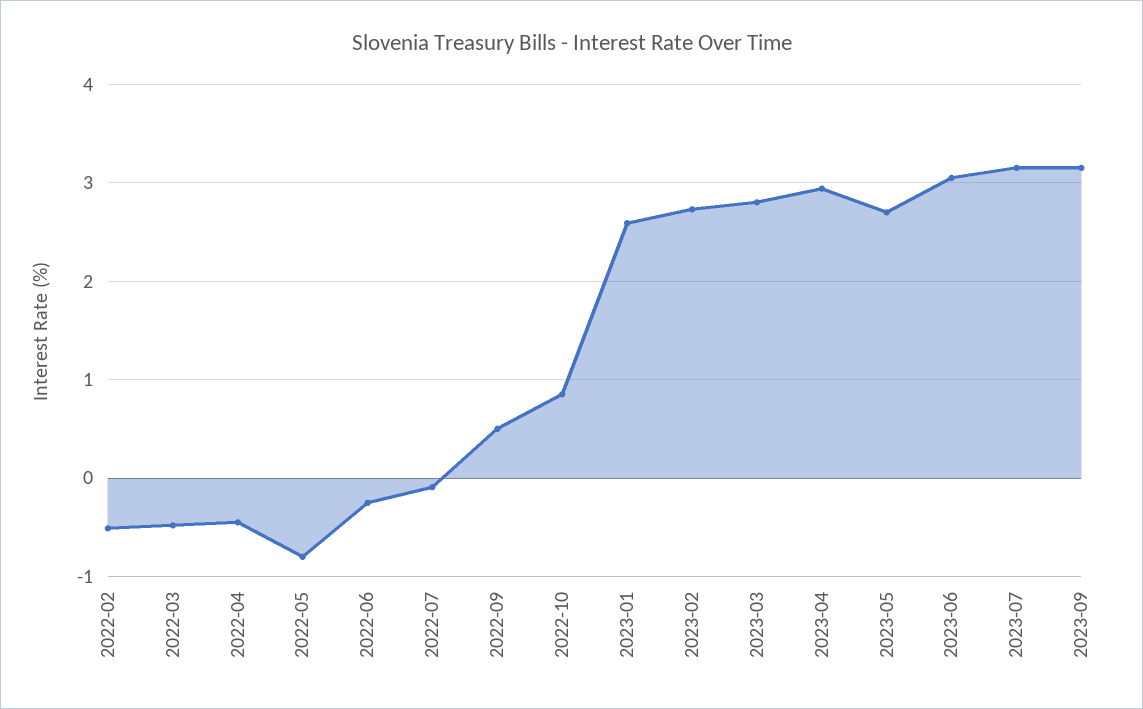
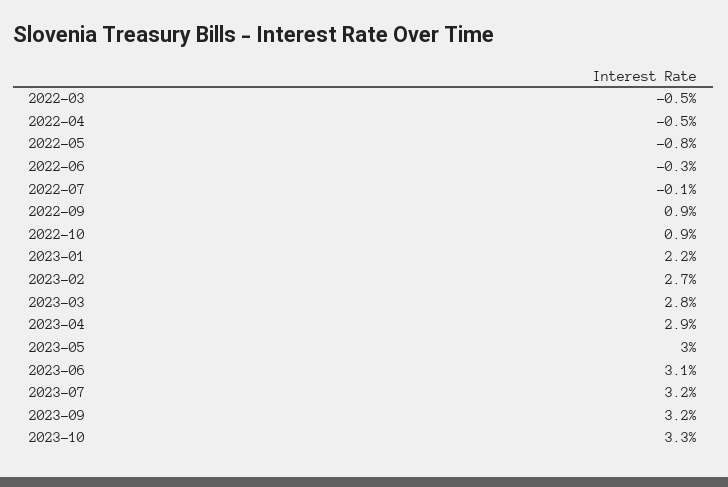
2022-02: -0.5 -> none
2022-09: 0.5 -> 0.9
2023-01: 2.6 -> 2.2
2023-05: 2.7 -> 3
2023-10: none -> 3.3

